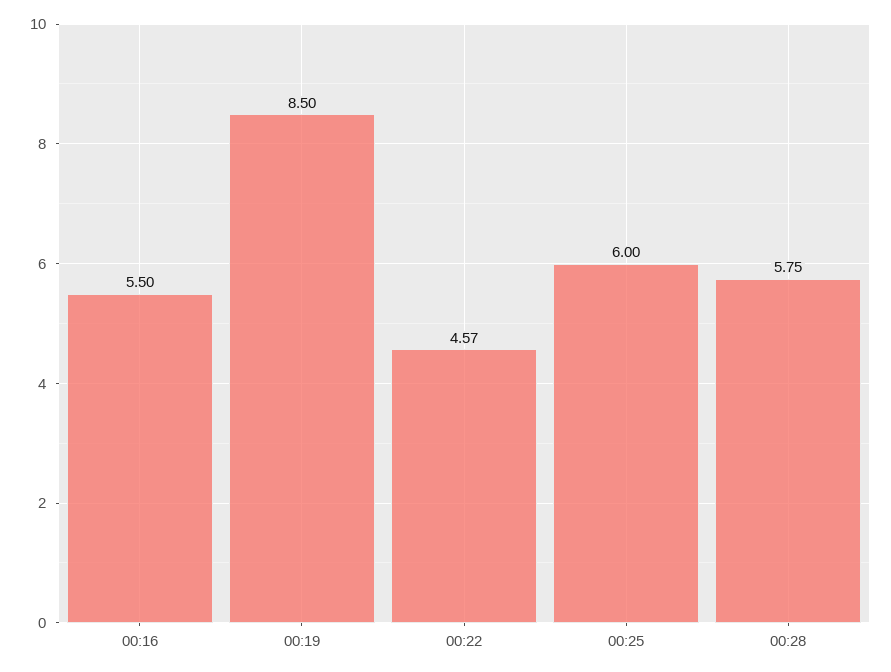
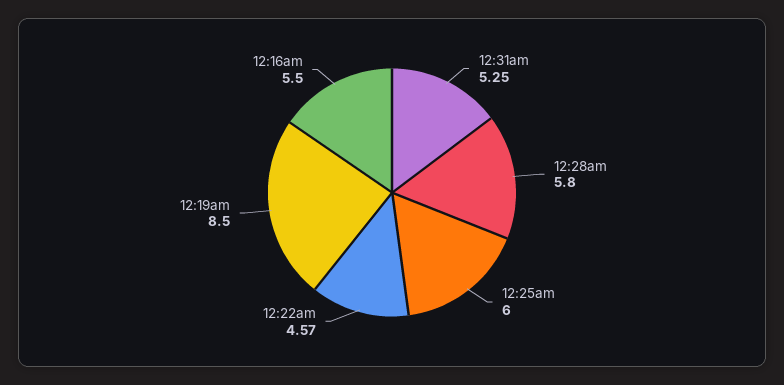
00:28: 5.75 -> 5.8
12:31am: none -> 5.25

